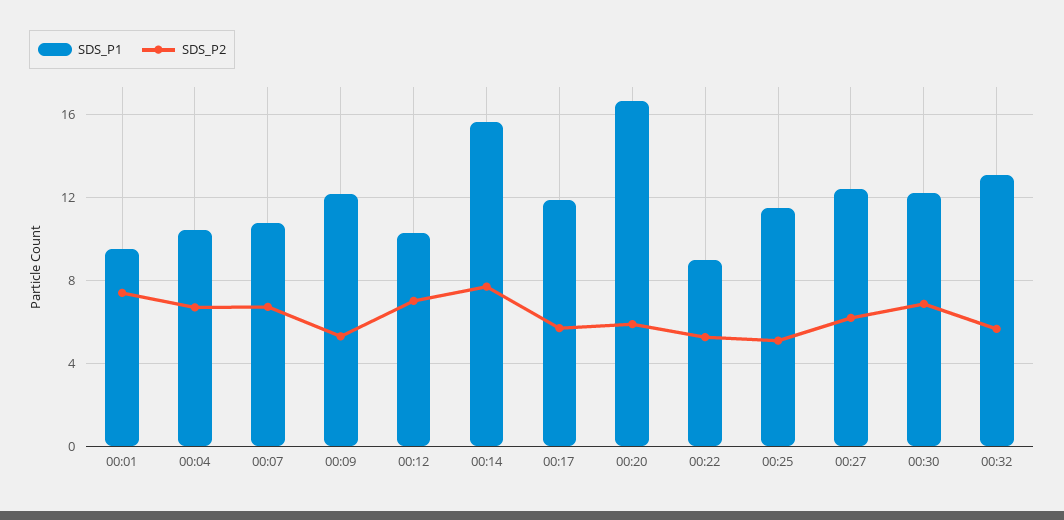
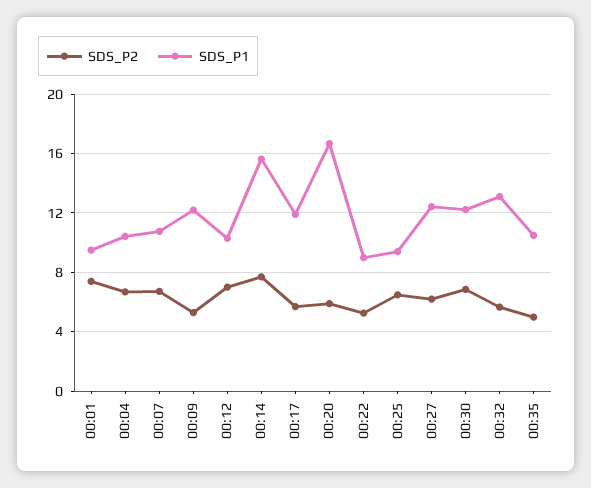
SDS_P1, 00:25: 11.5 -> 9.5
SDS_P2, 00:25: 5 -> 6.5
SDS_P2, 00:35: none -> 5
SDS_P1, 00:35: none -> 10.5

